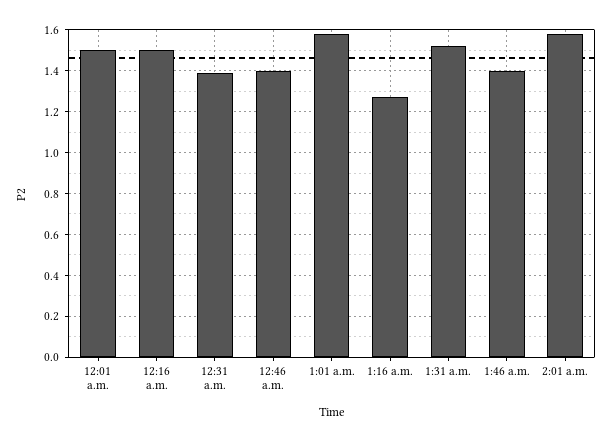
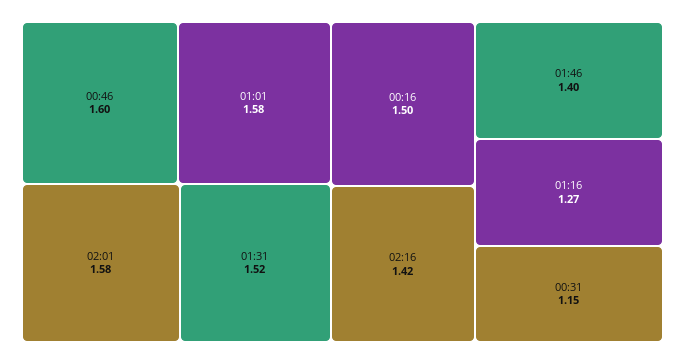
12:01 a.m.: 1.5 -> none
12:31 a.m.: 1.4 -> 1.15
12:46 a.m.: 1.4 -> 1.6
02:16: none -> 1.42

